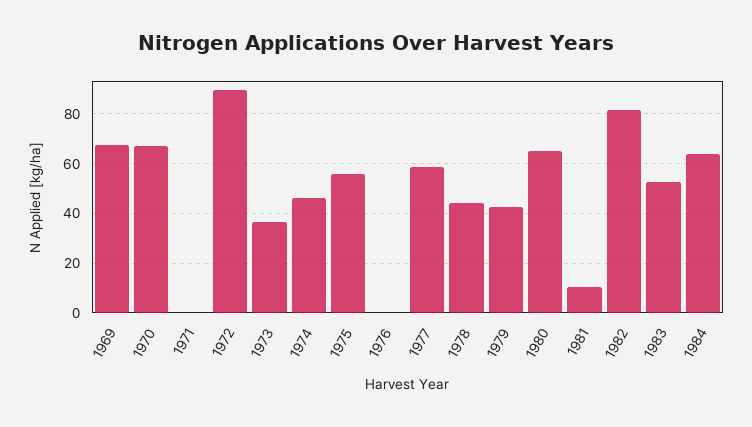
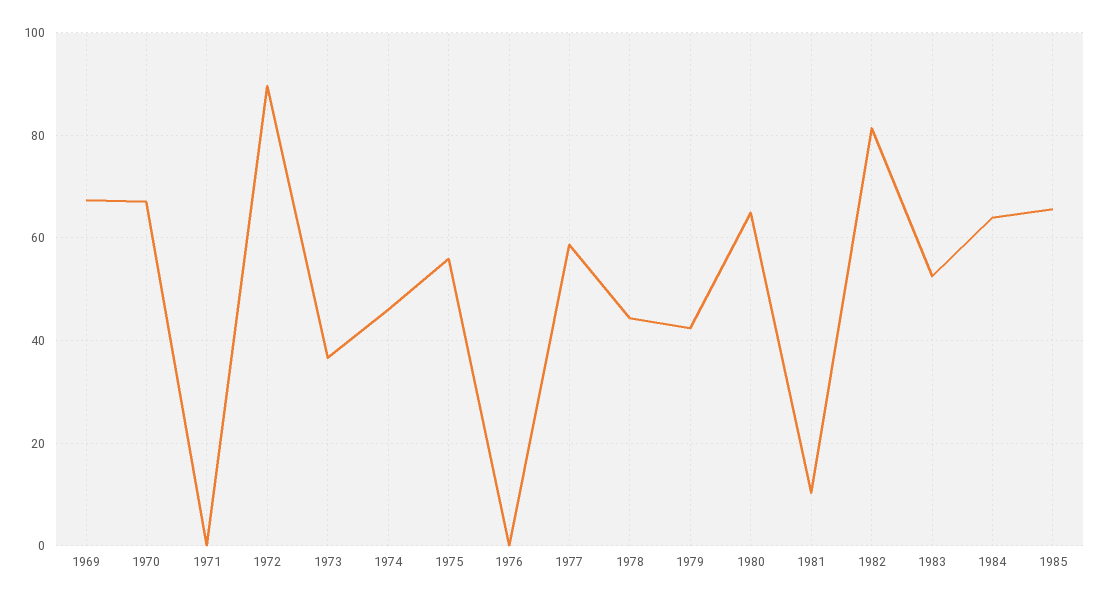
1985: none -> 66

